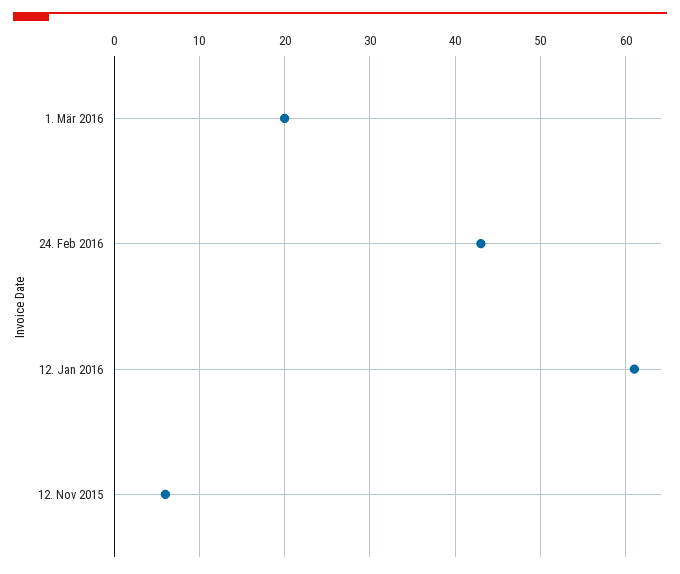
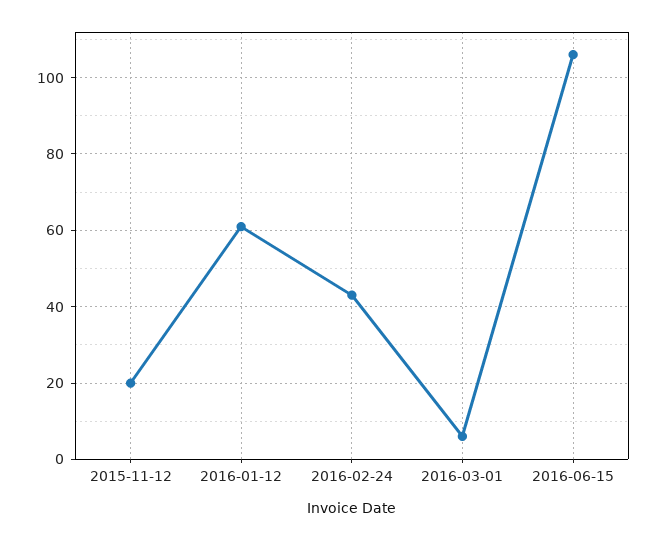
1. Mär 2016: 20 -> 5
12. Nov 2015: 6 -> 20
2016-06-15: none -> 105

